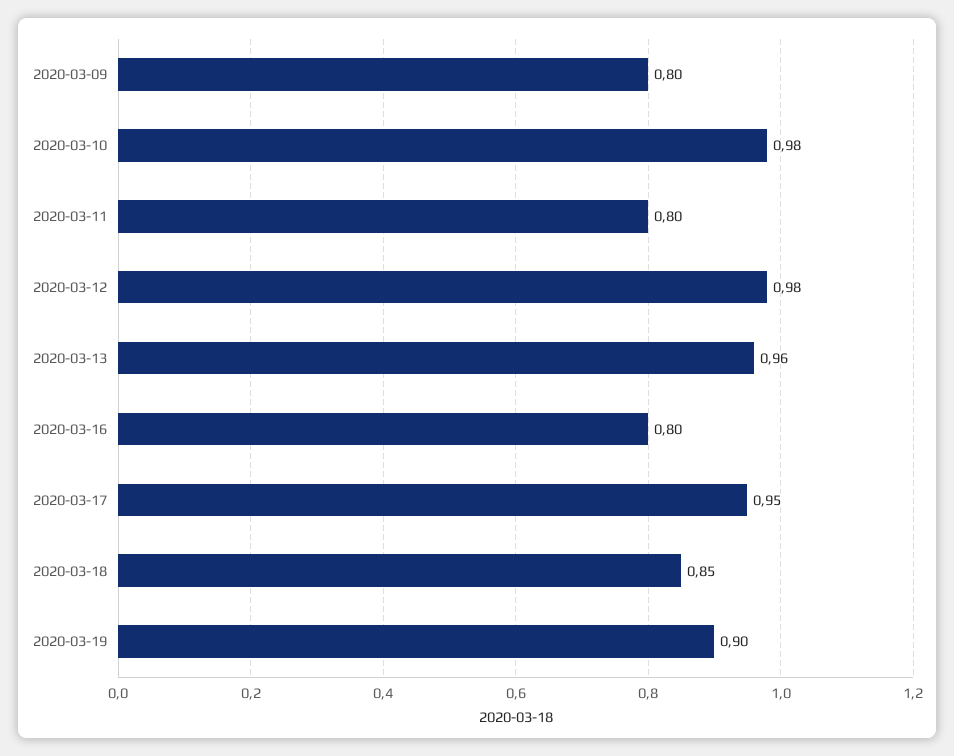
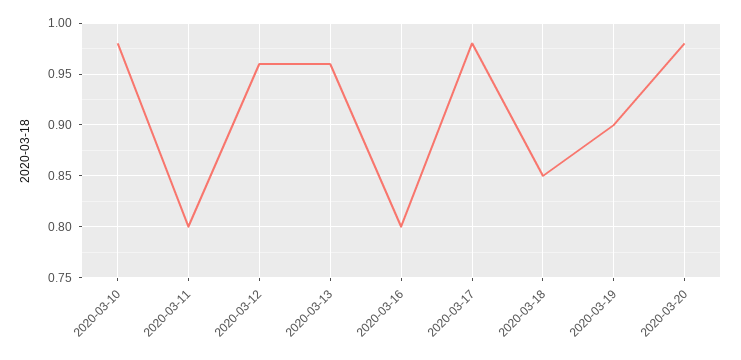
2020-03-09: 0.8 -> none
2020-03-12: 0.98 -> 0.96
2020-03-17: 0.95 -> 0.98
2020-03-20: none -> 0.98

